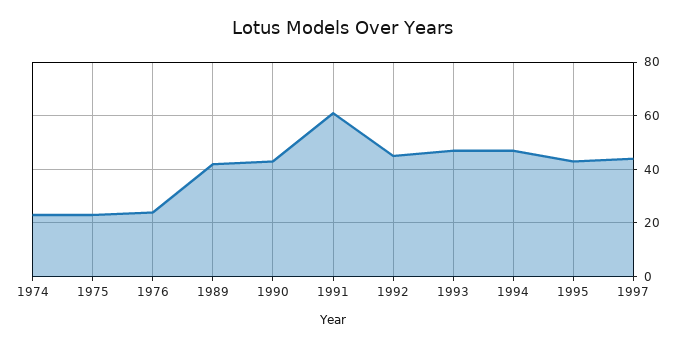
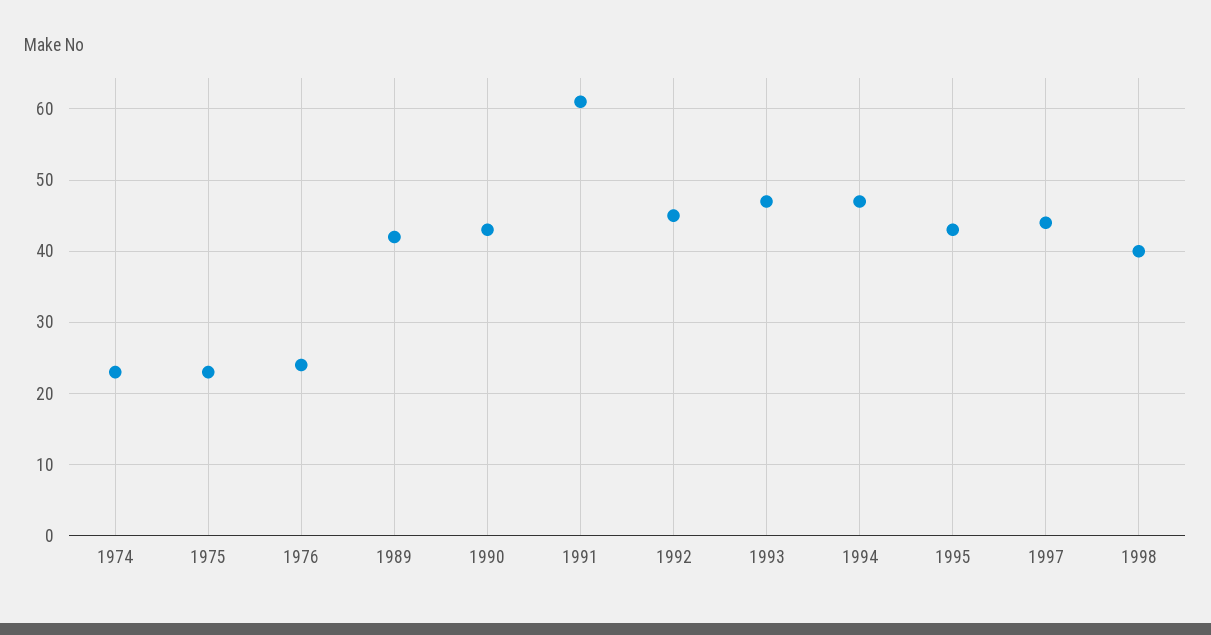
1998: none -> 40

